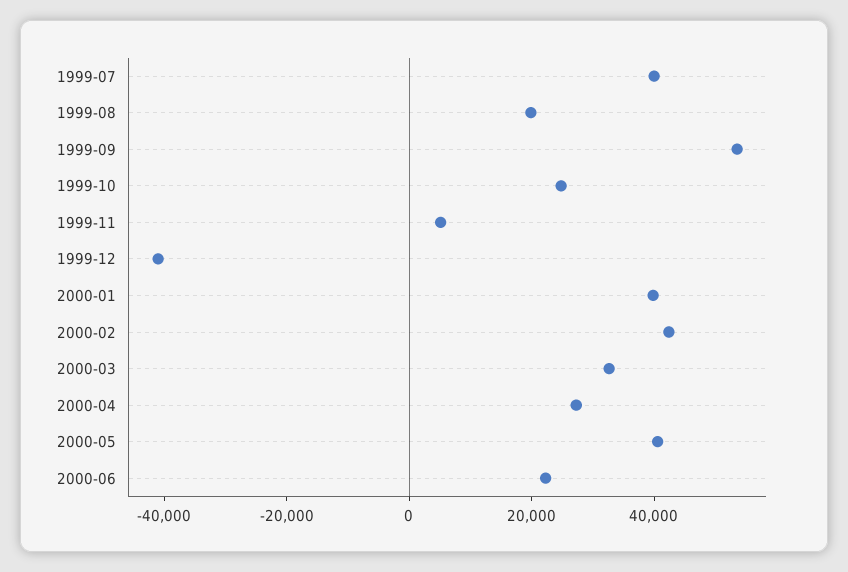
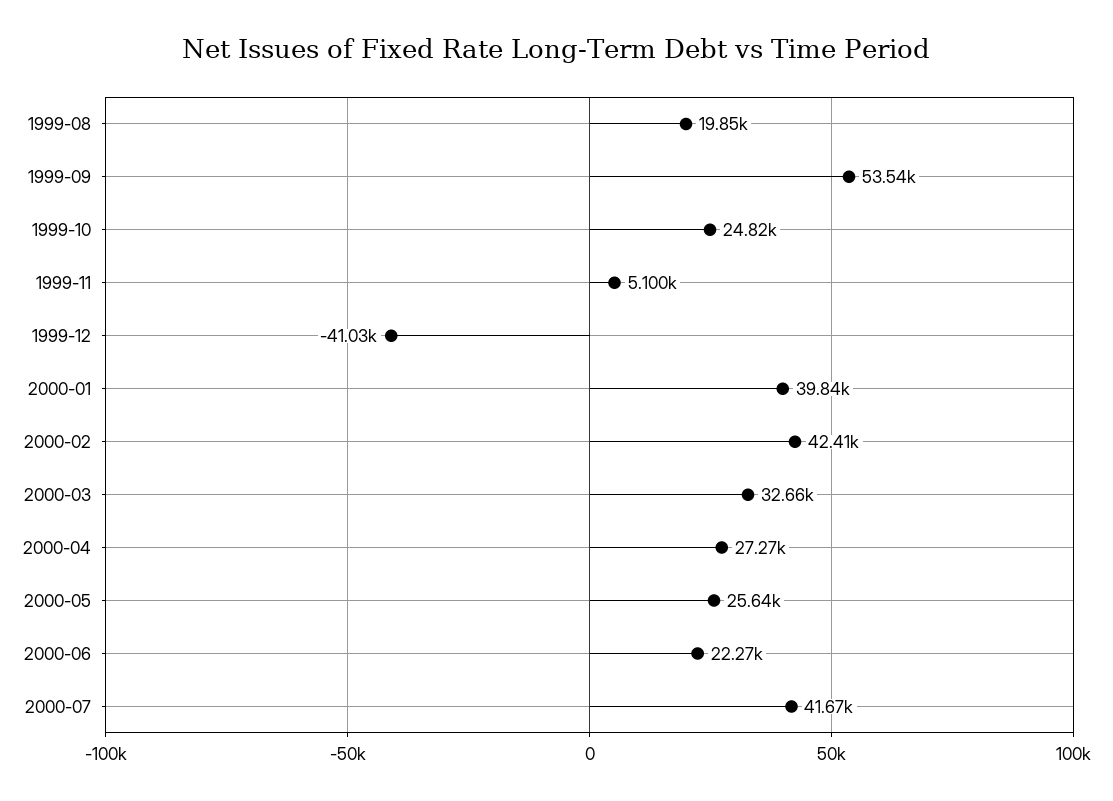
1999-07: 40000 -> none
2000-05: 40000 -> 25640
2000-07: none -> 41670

